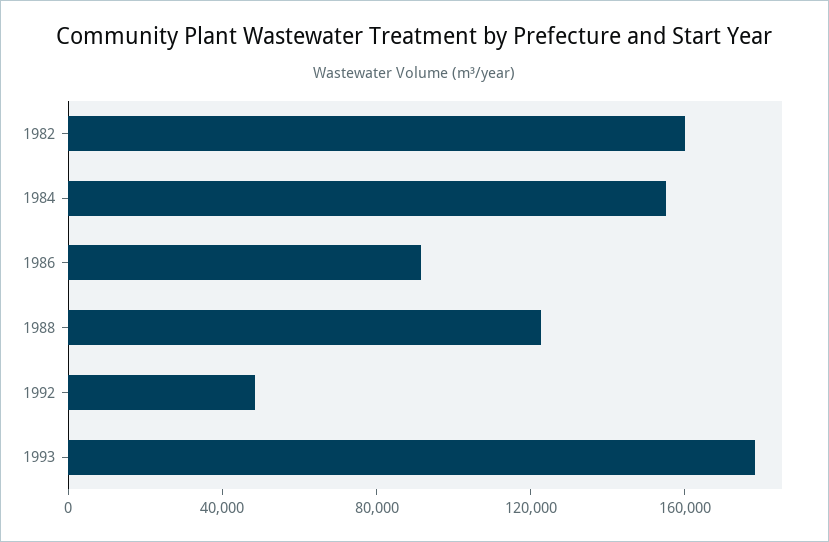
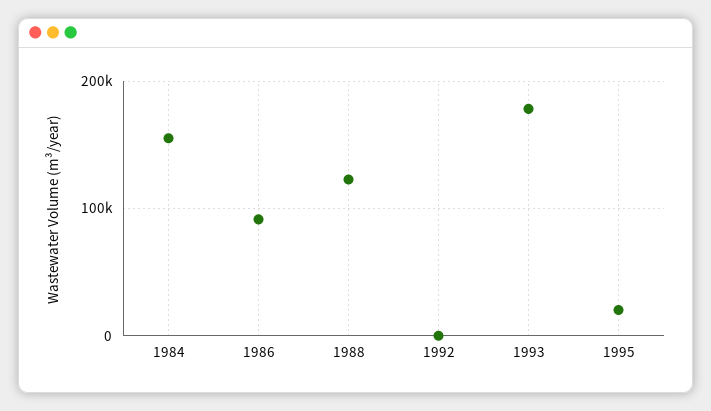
1982: 160000 -> none
1992: 50000 -> 0
1995: none -> 20000

